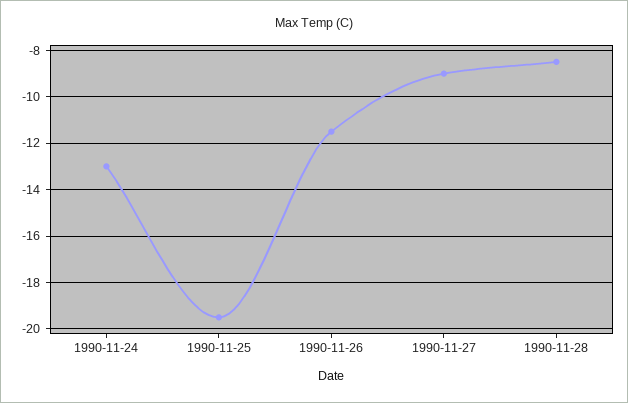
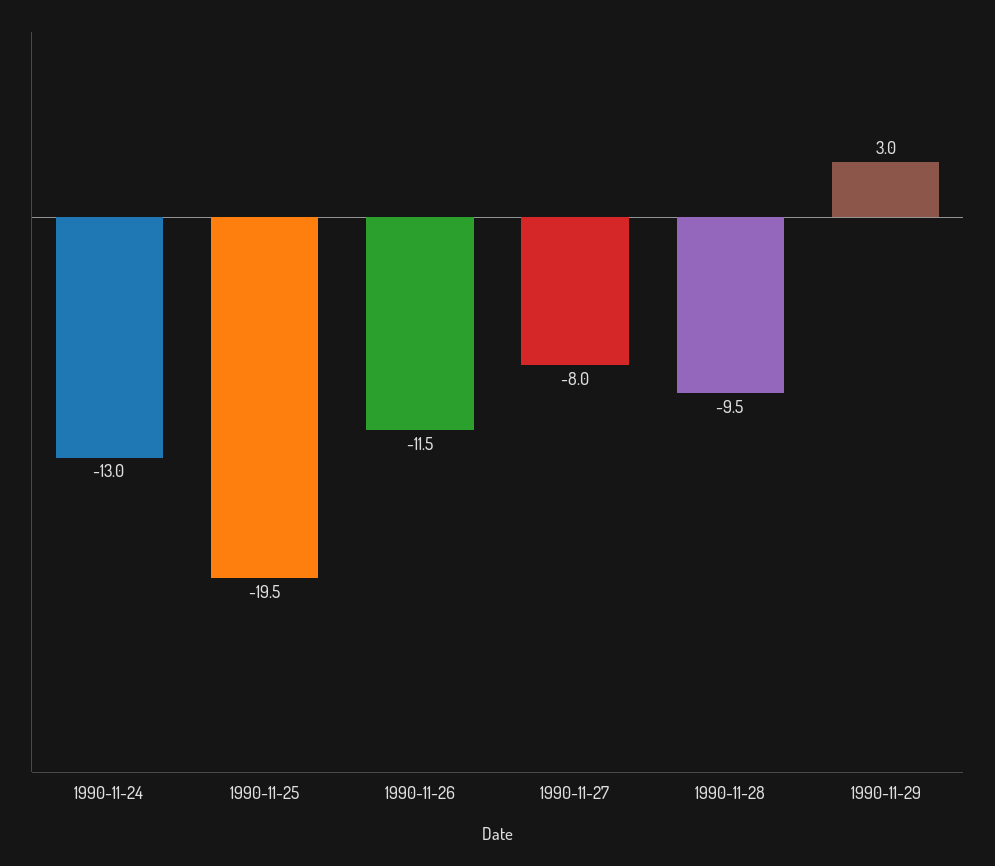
1990-11-27: -9 -> -8
1990-11-28: -8.5 -> -9.5
1990-11-29: none -> 3

